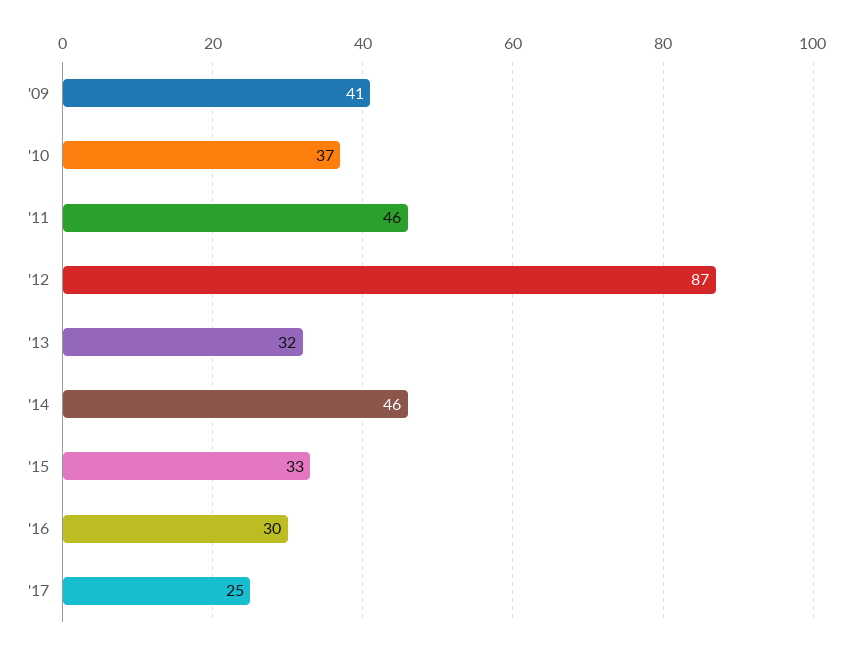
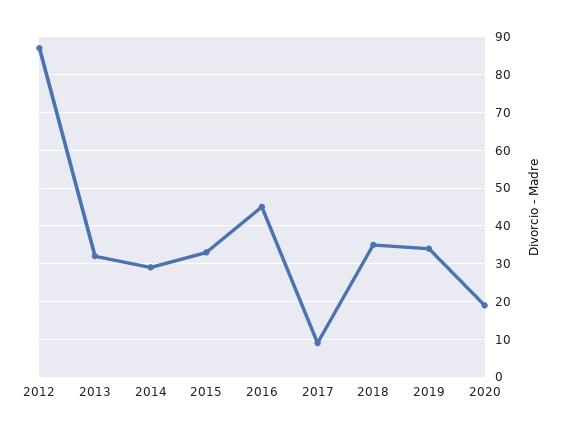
'09: 41 -> none
'10: 37 -> none
'11: 46 -> none
'14: 46 -> 30
'16: 30 -> 45
'17: 25 -> 10
2018: none -> 35
2019: none -> 35
2020: none -> 20

